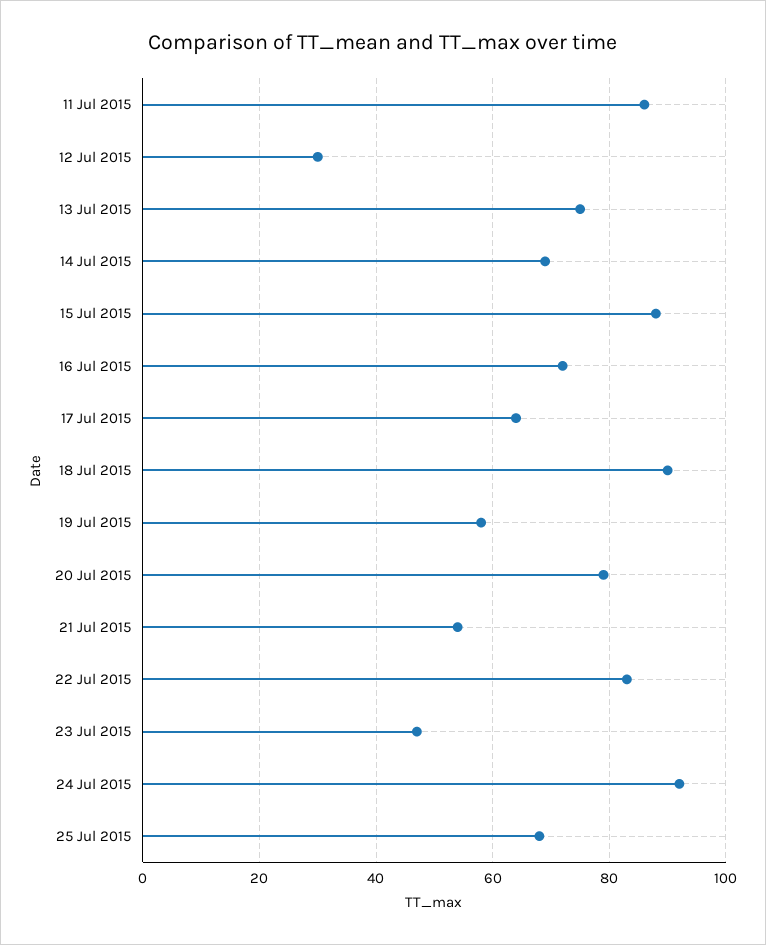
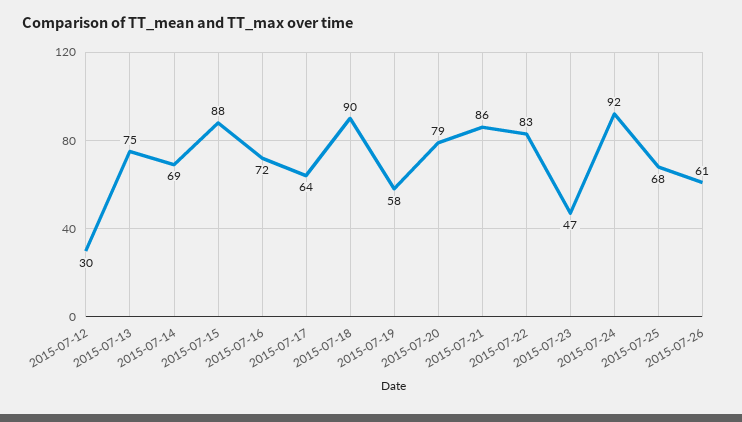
11 Jul 2015: 85 -> none
21 Jul 2015: 55 -> 86
2015-07-26: none -> 61

